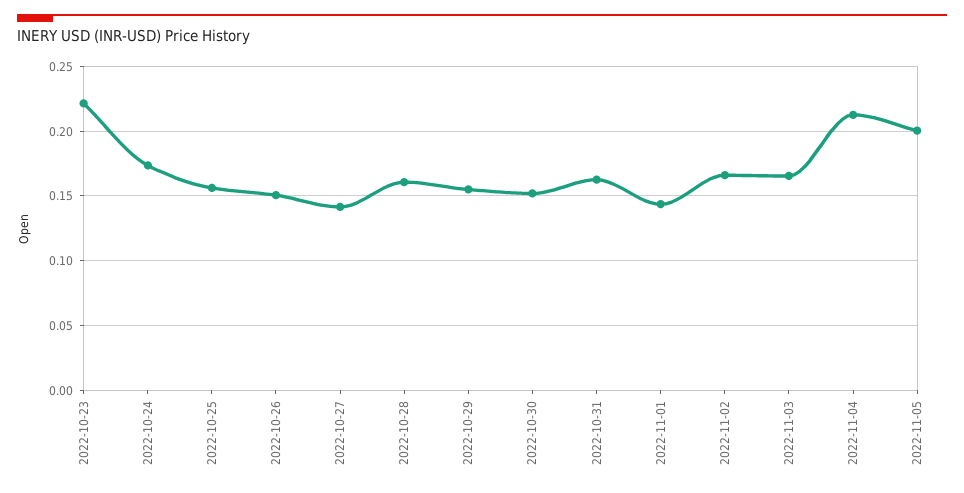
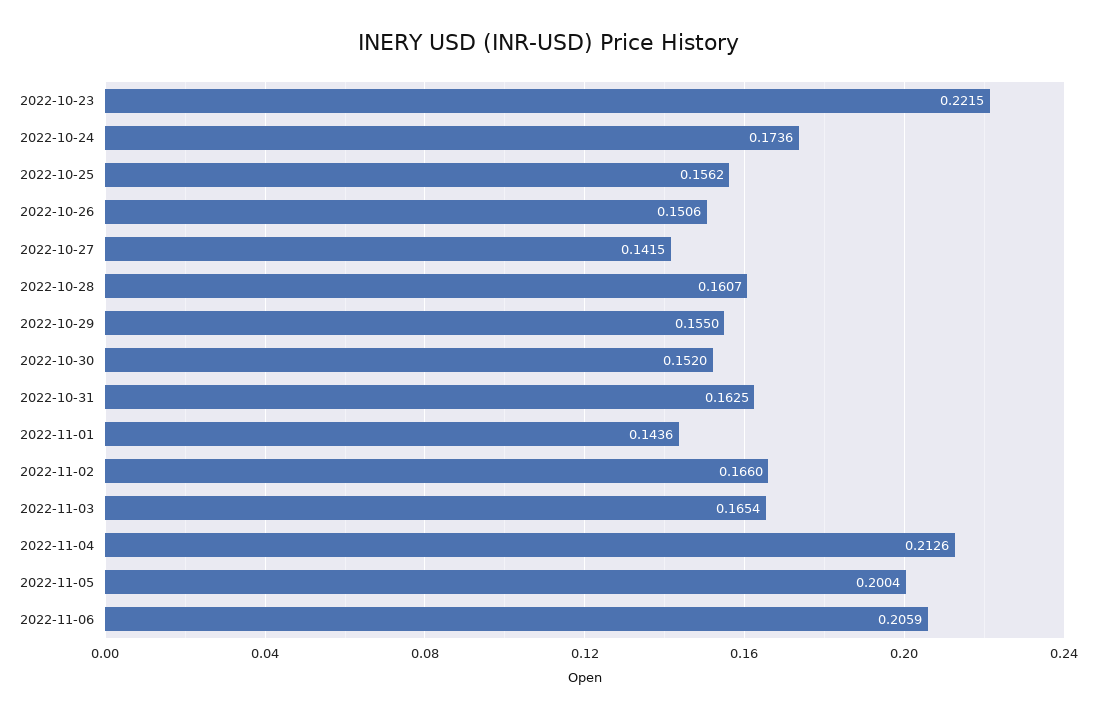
2022-11-06: none -> 0.2059

